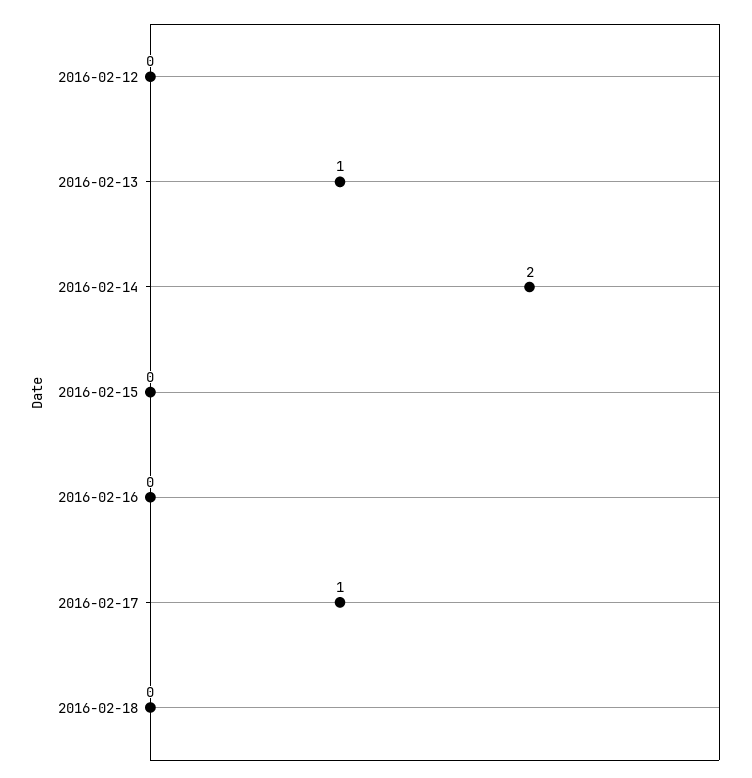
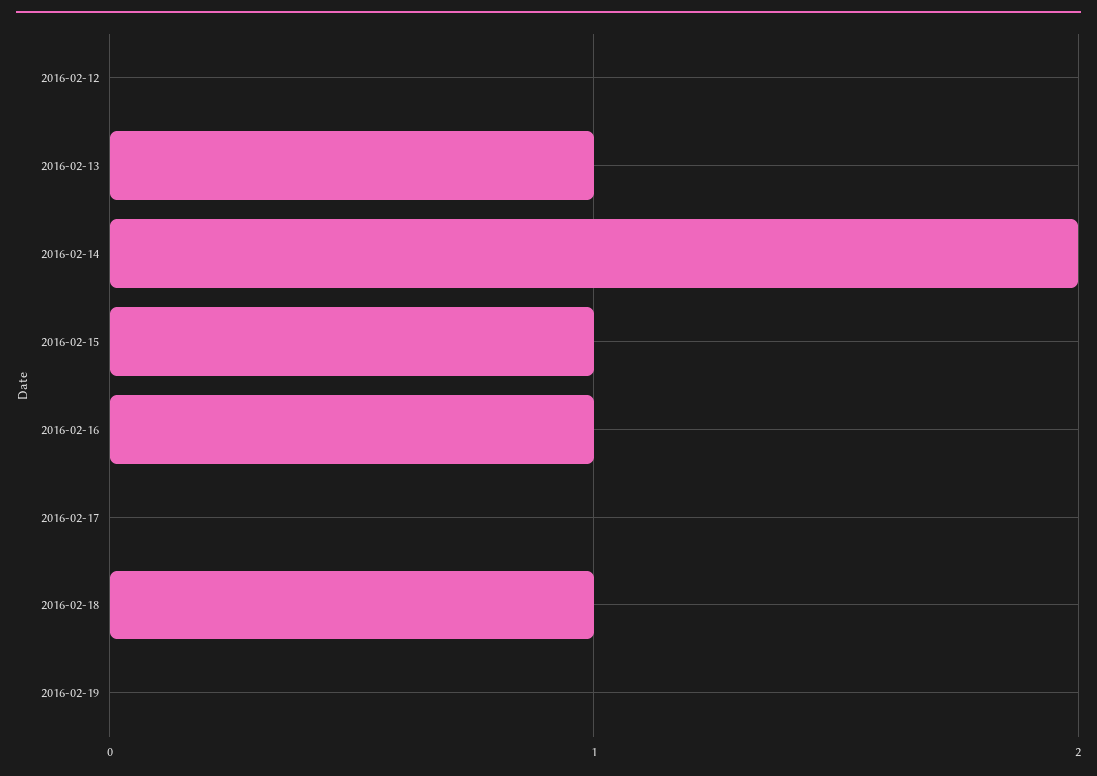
2016-02-15: 0 -> 1
2016-02-16: 0 -> 1
2016-02-17: 1 -> 0
2016-02-18: 0 -> 1
2016-02-19: none -> 0

